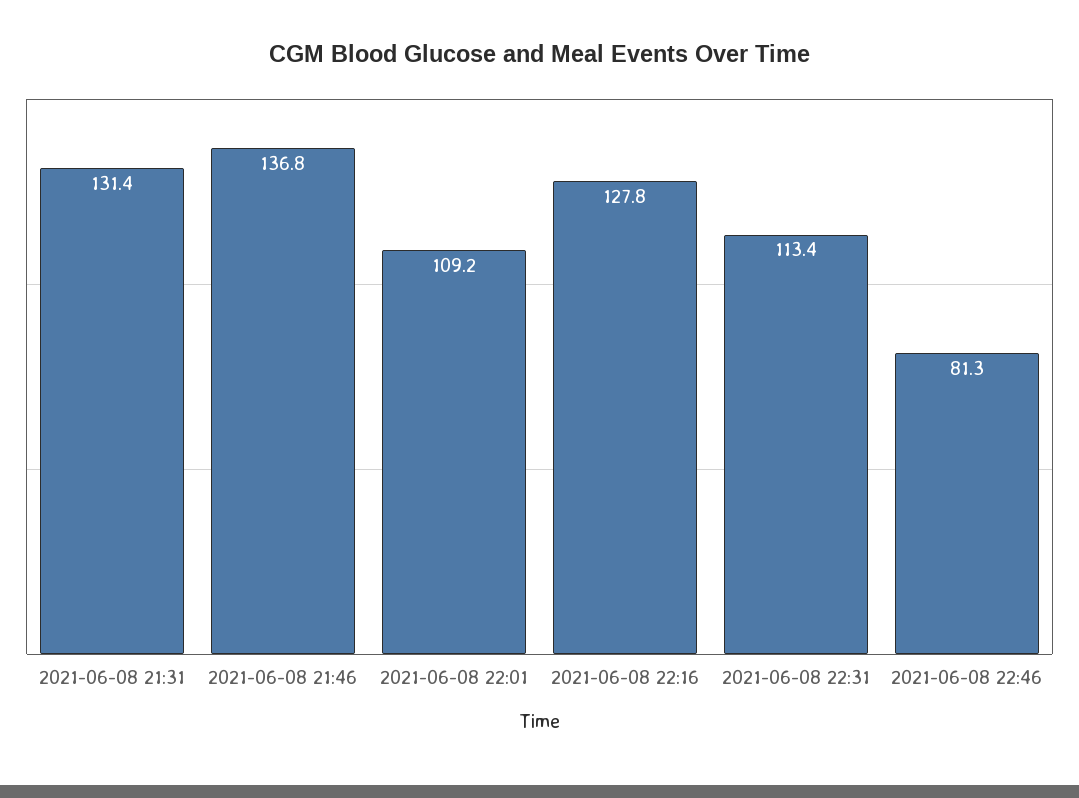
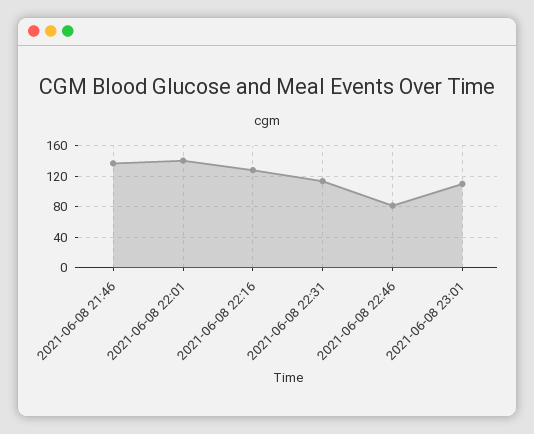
2021-06-08 21:31: 131.4 -> none
2021-06-08 22:01: 109.2 -> 140
2021-06-08 23:01: none -> 110

